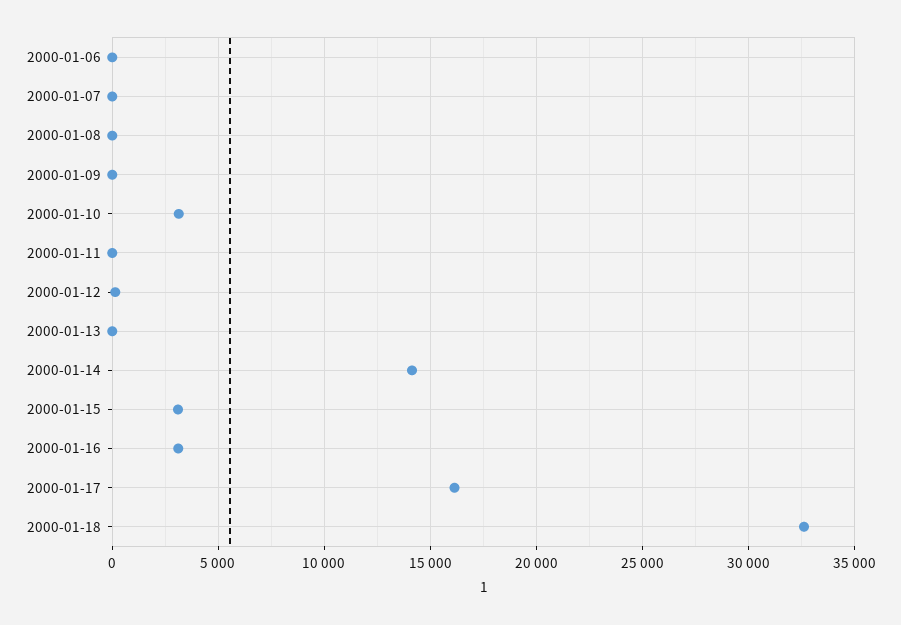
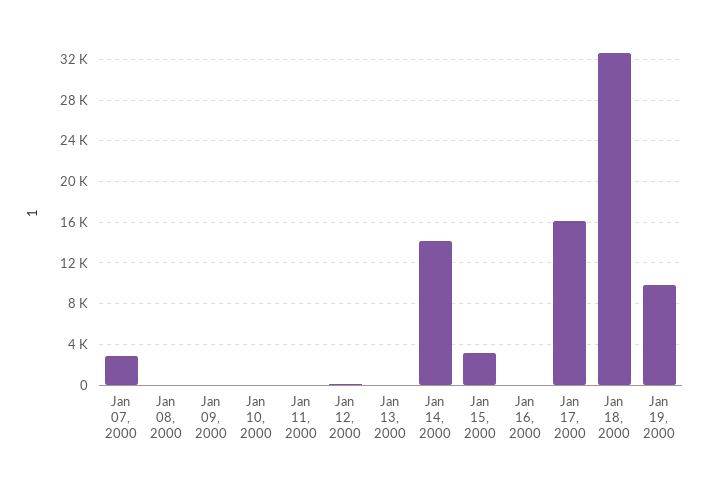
2000-01-06: 0 -> none
2000-01-07: 0 -> 3000
2000-01-10: 3000 -> 0
2000-01-16: 3000 -> 0
Jan 19, 2000: none -> 10000

